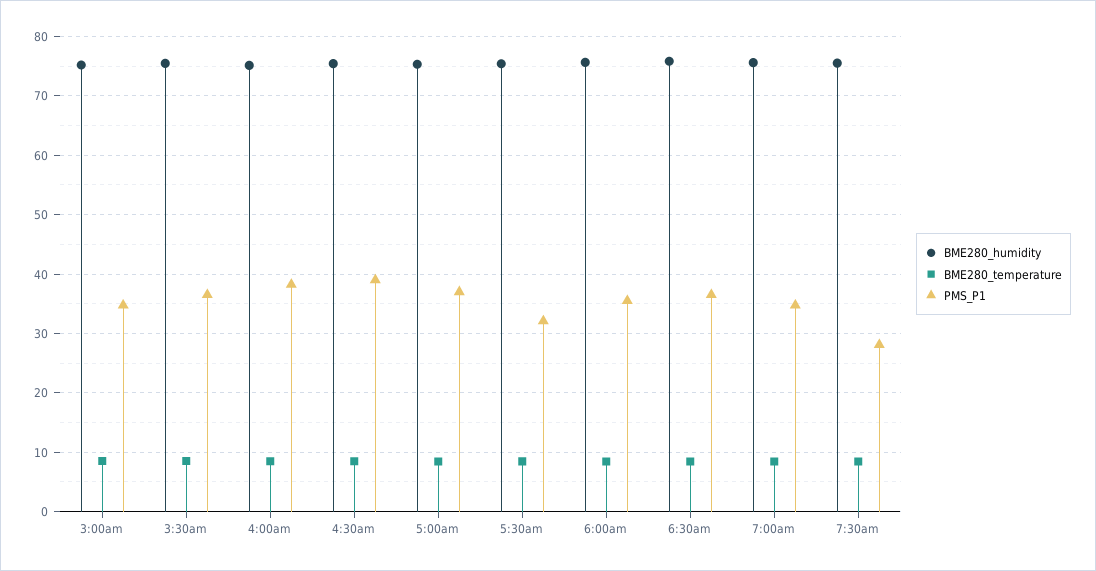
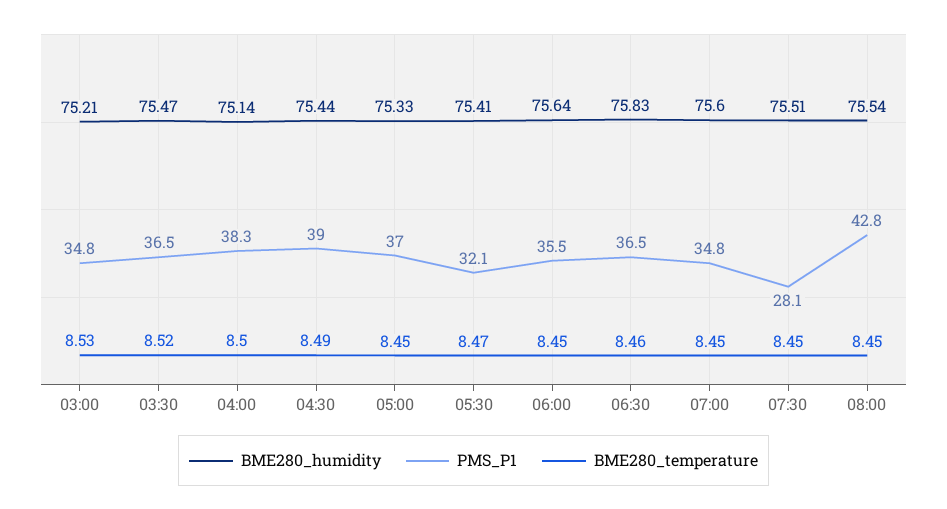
BME280_humidity, 08:00: none -> 75.54
PMS_P1, 08:00: none -> 42.8
BME280_temperature, 08:00: none -> 8.45

